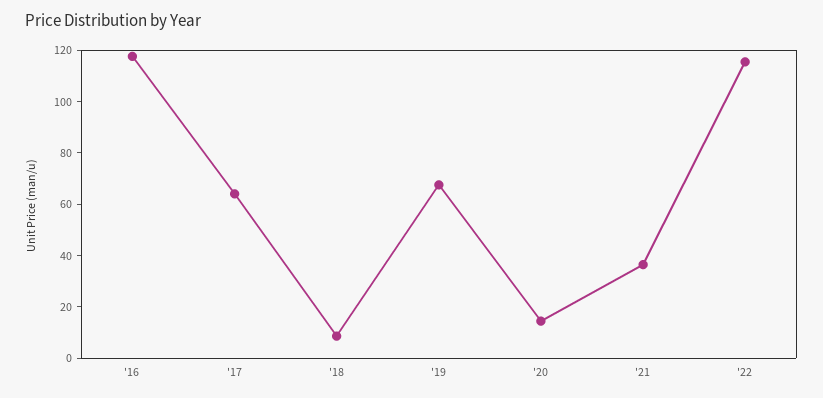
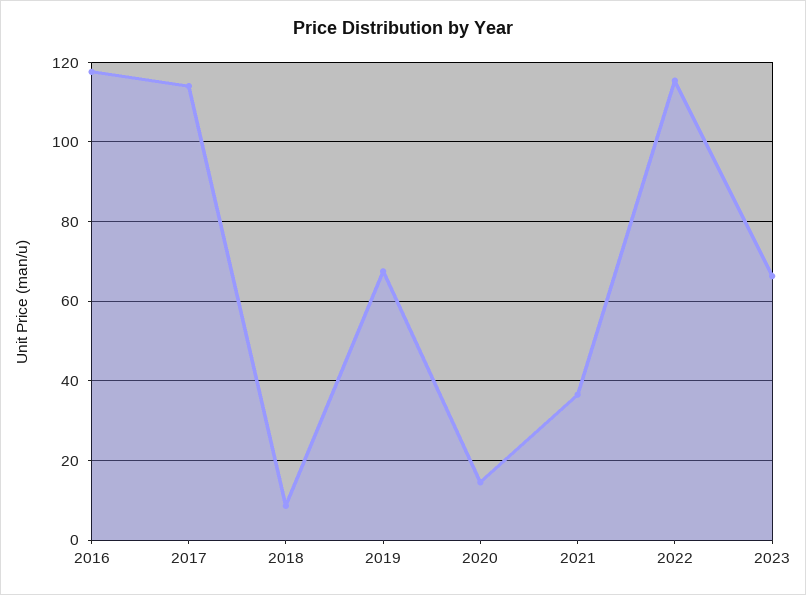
'17: 65 -> 114
2023: none -> 66

